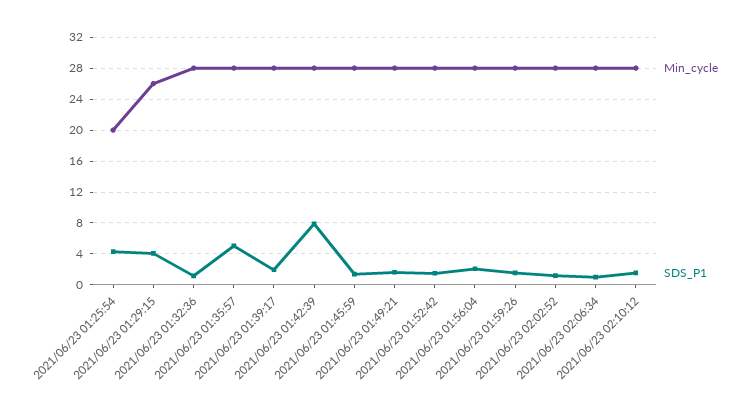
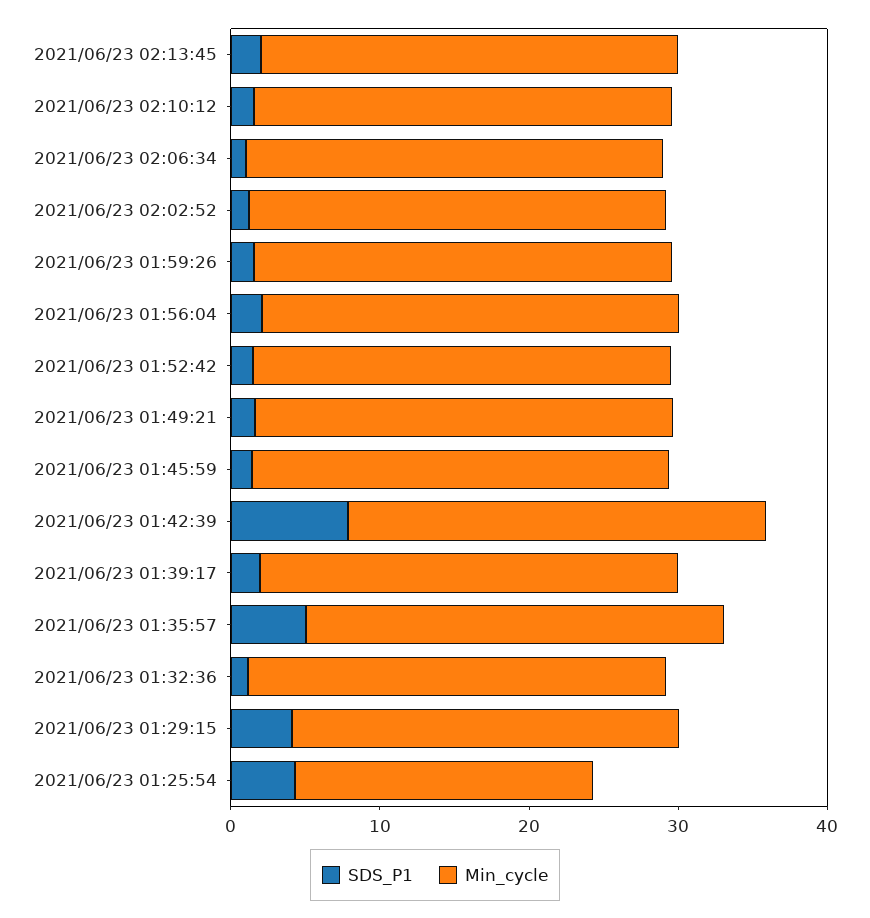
SDS_P1, 2021/06/23 02:13:45: none -> 2
Min_cycle, 2021/06/23 02:13:45: none -> 28

